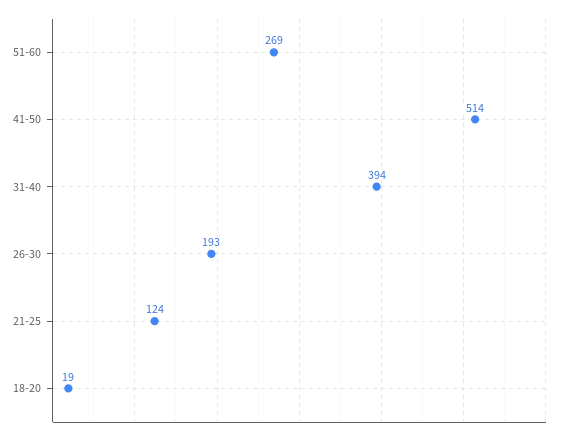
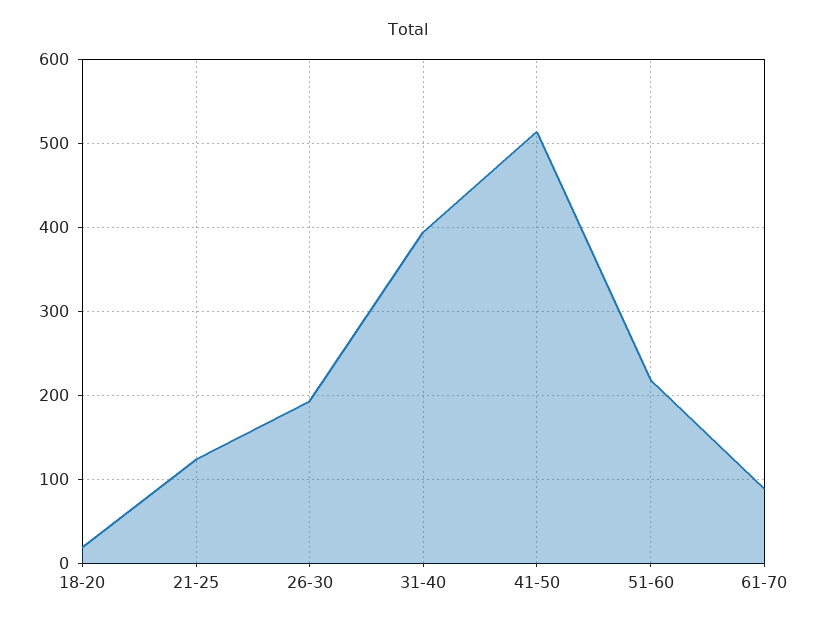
51-60: 269 -> 220
61-70: none -> 90

